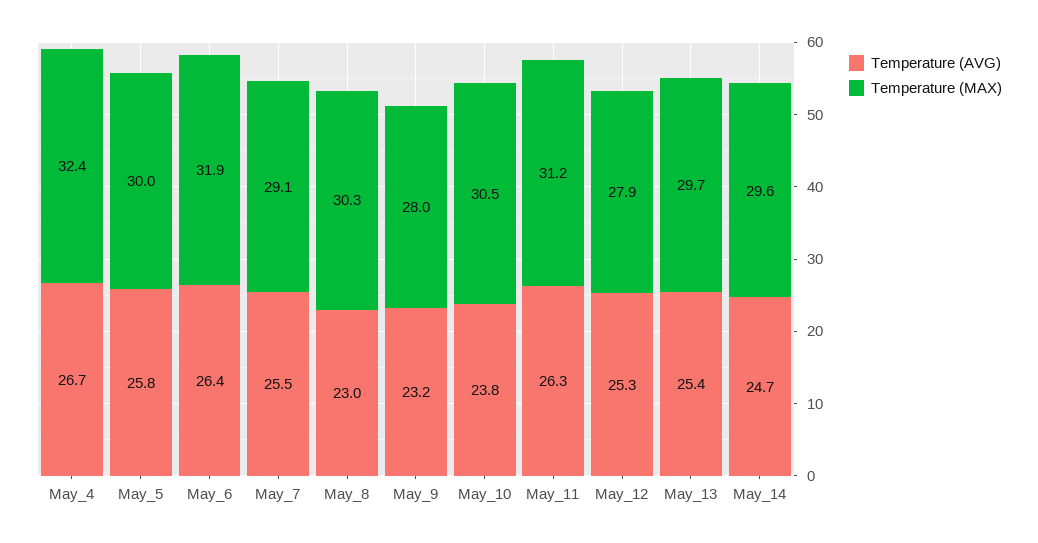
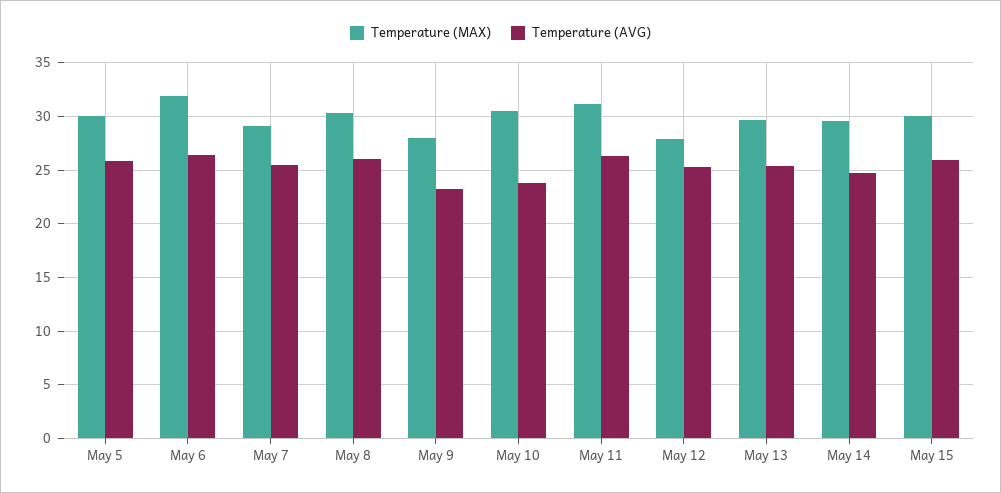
Temperature (AVG), May_4: 26.7 -> none
Temperature (MAX), May_4: 32.4 -> none
Temperature (AVG), May_8: 23 -> 26
Temperature (MAX), May 15: none -> 30
Temperature (AVG), May 15: none -> 26

